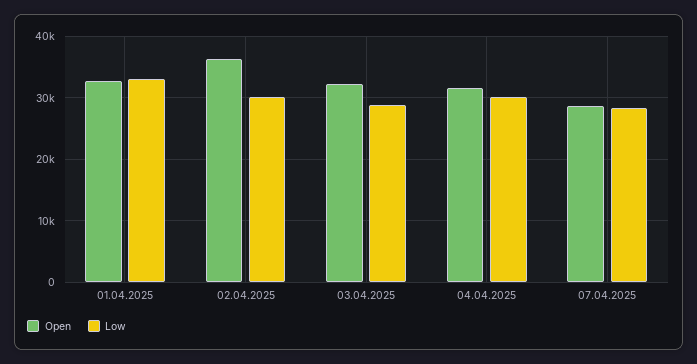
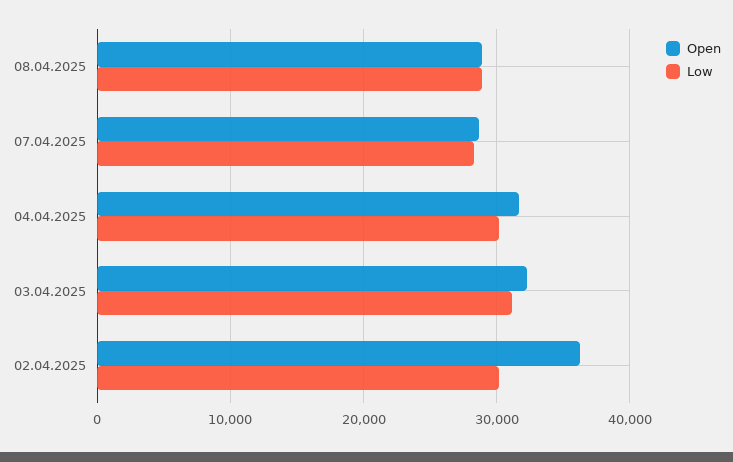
Open, 01.04.2025: 33000 -> none
Low, 01.04.2025: 33000 -> none
Low, 03.04.2025: 29000 -> 31000
Open, 08.04.2025: none -> 29000
Low, 08.04.2025: none -> 29000

